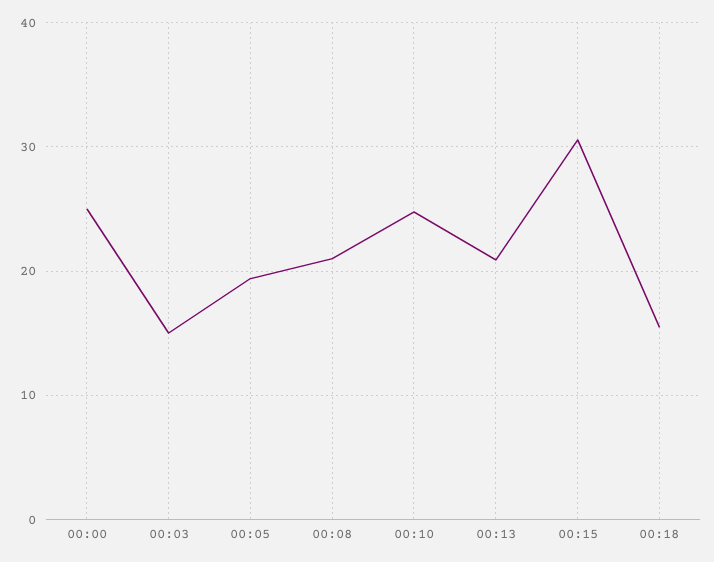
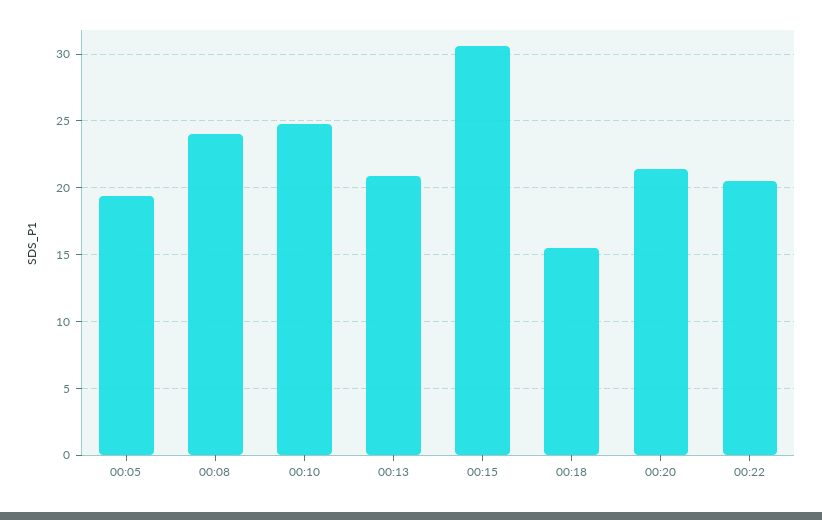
00:00: 25 -> none
00:03: 15 -> none
00:08: 21 -> 24
00:20: none -> 21.5
00:22: none -> 20.5

